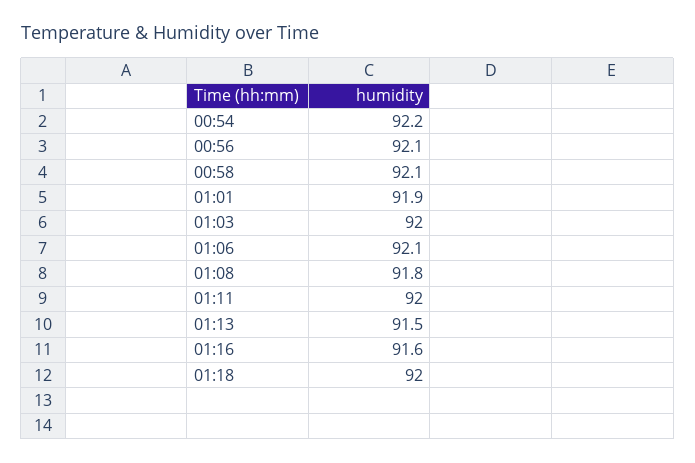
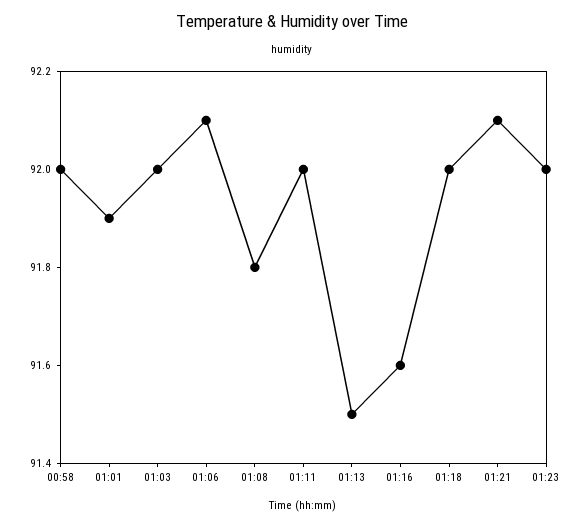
00:54: 92.2 -> none
00:56: 92.1 -> none
00:58: 92.1 -> 92
01:21: none -> 92.1
01:23: none -> 92

